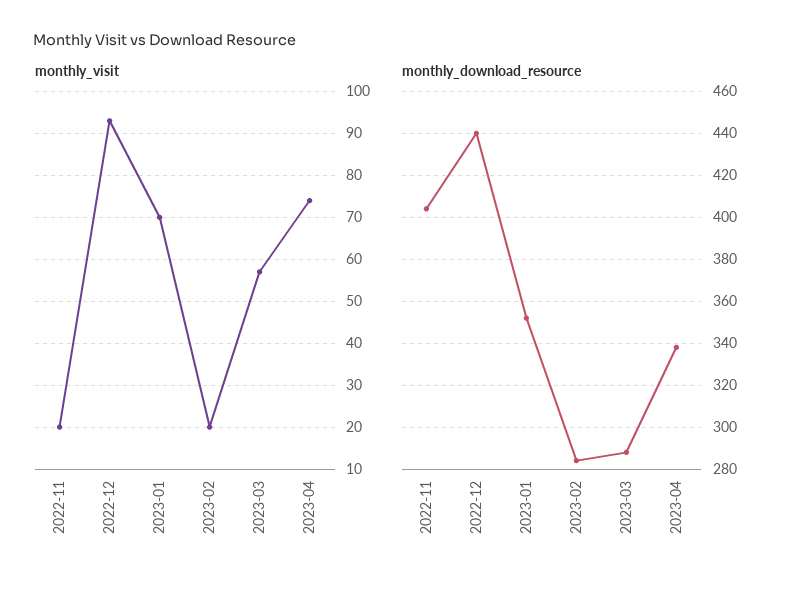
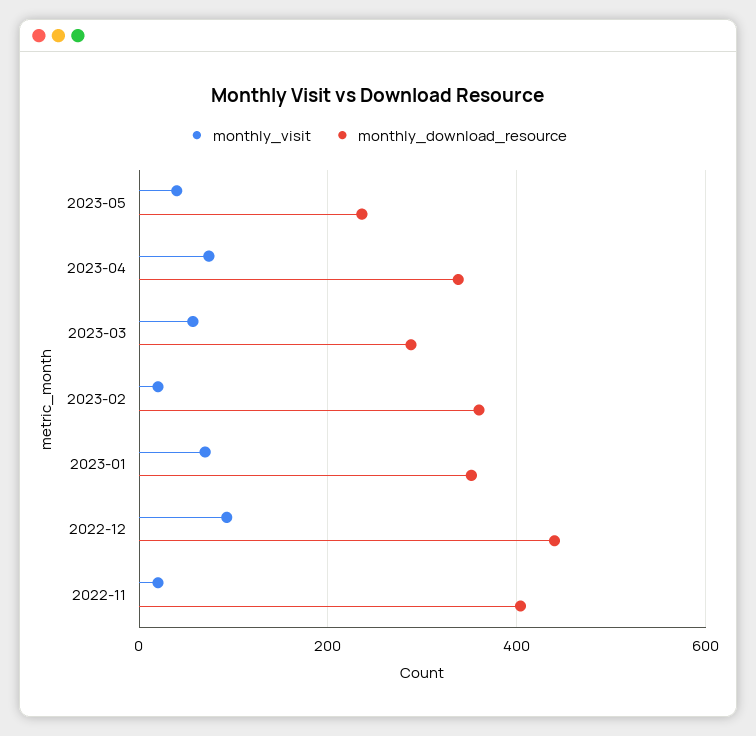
monthly_download_resource, 2023-02: 285 -> 360
monthly_visit, 2023-05: none -> 40
monthly_download_resource, 2023-05: none -> 240

